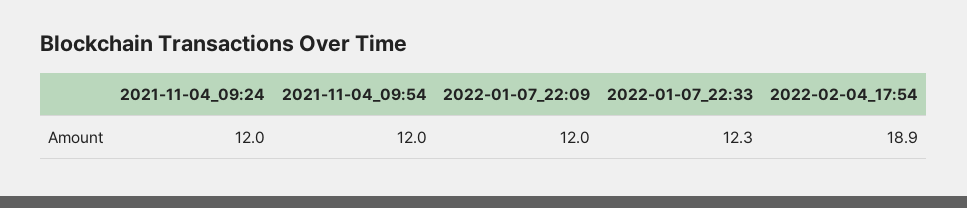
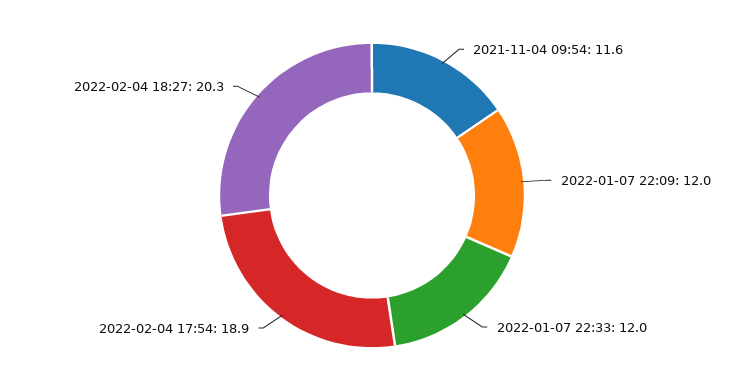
2021-11-04_09:24: 12 -> none
2021-11-04_09:54: 12 -> 11.6
2022-01-07_22:33: 12.3 -> 12
2022-02-04 18:27: none -> 20.3

